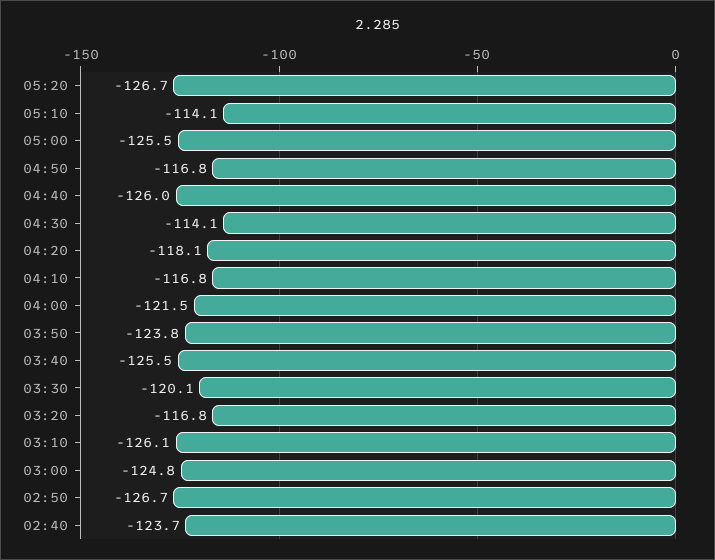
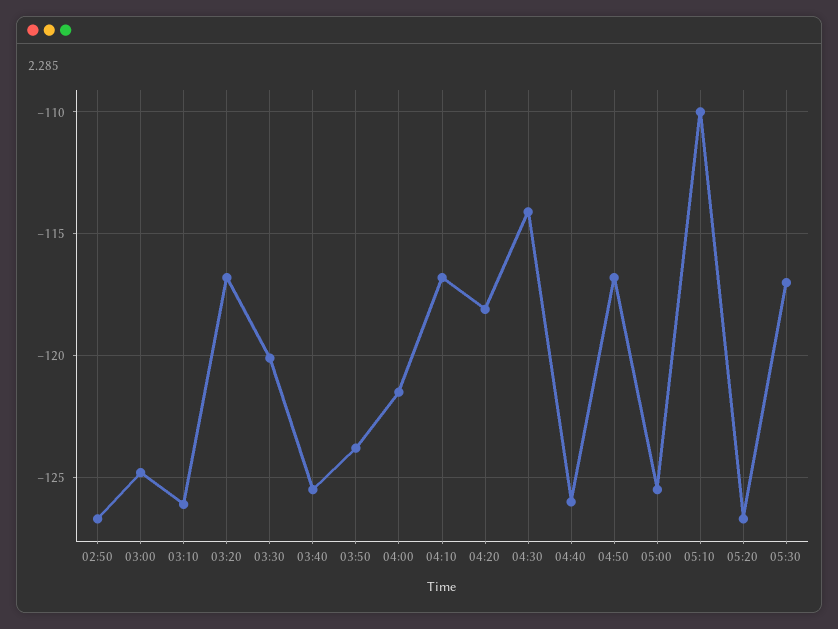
05:10: -114.1 -> -110
02:40: -123.7 -> none
05:30: none -> -117

